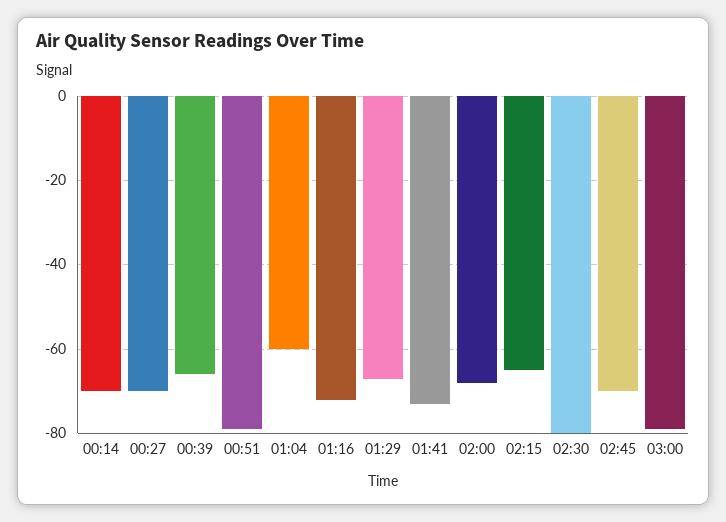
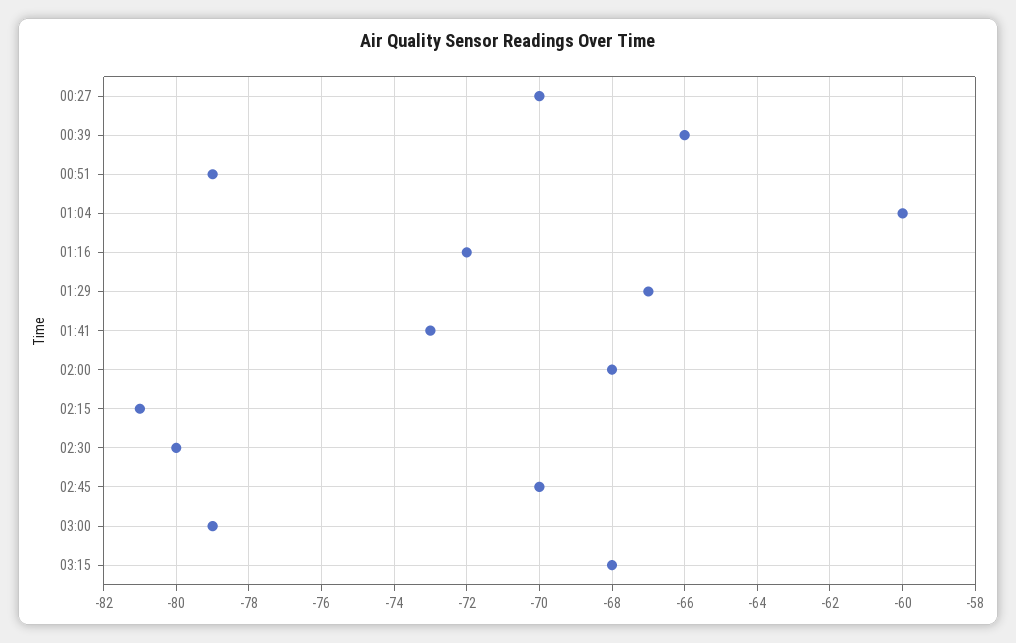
00:14: -70 -> none
02:15: -65 -> -81
03:15: none -> -68

